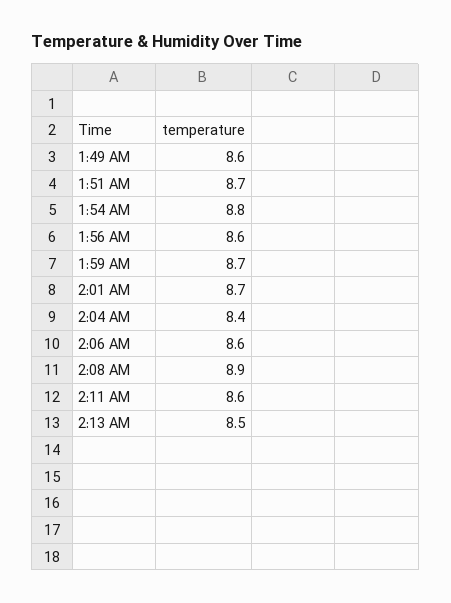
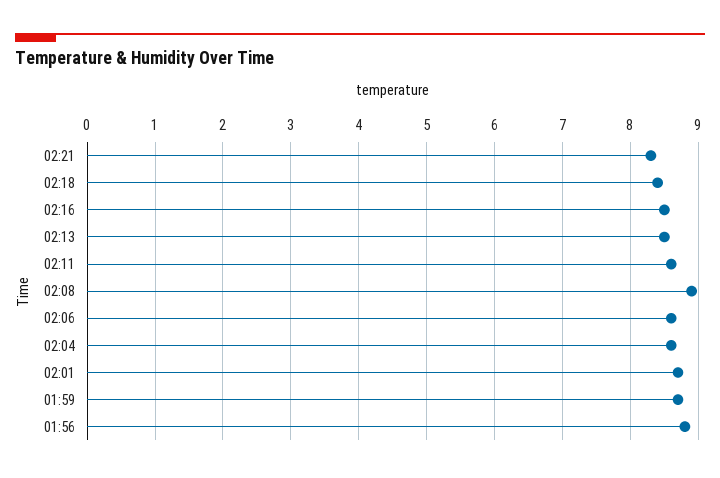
1:49 AM: 8.6 -> none
1:51 AM: 8.7 -> none
1:54 AM: 8.8 -> none
1:56 AM: 8.6 -> 8.8
2:04 AM: 8.4 -> 8.6
02:21: none -> 8.3
02:18: none -> 8.4
02:16: none -> 8.5

